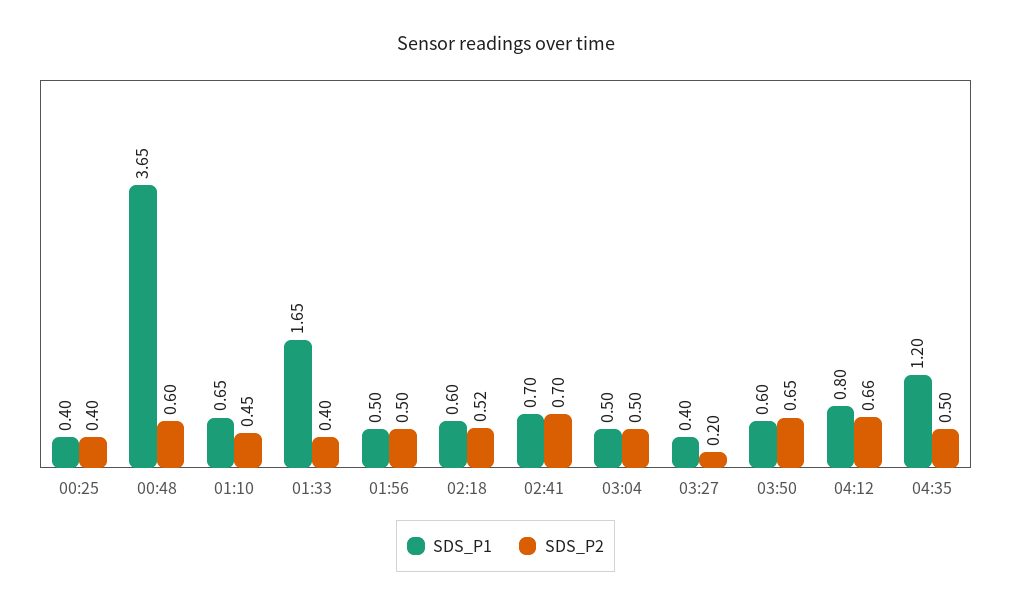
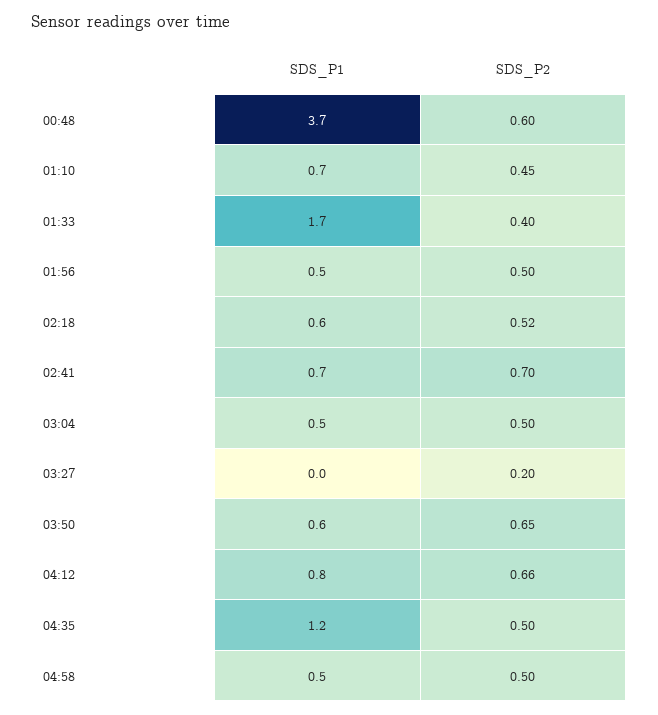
SDS_P1, 00:25: 0.4 -> none
SDS_P2, 00:25: 0.4 -> none
SDS_P1, 03:27: 0.4 -> 0
SDS_P1, 04:58: none -> 0.5
SDS_P2, 04:58: none -> 0.5

